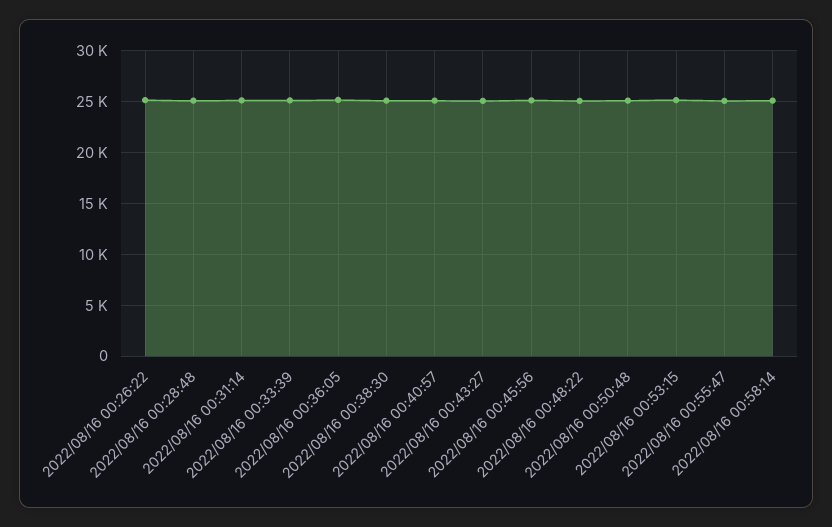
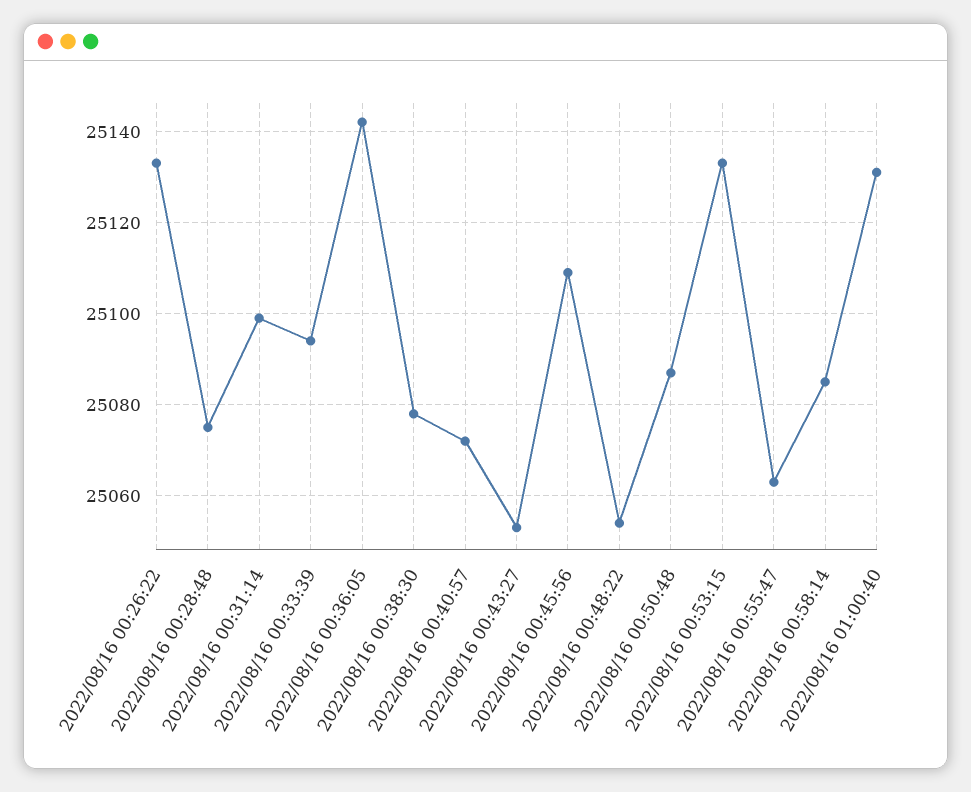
2022/08/16 01:00:40: none -> 25130

